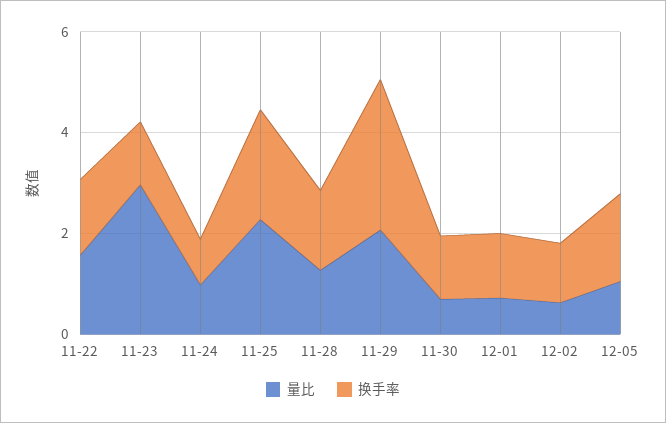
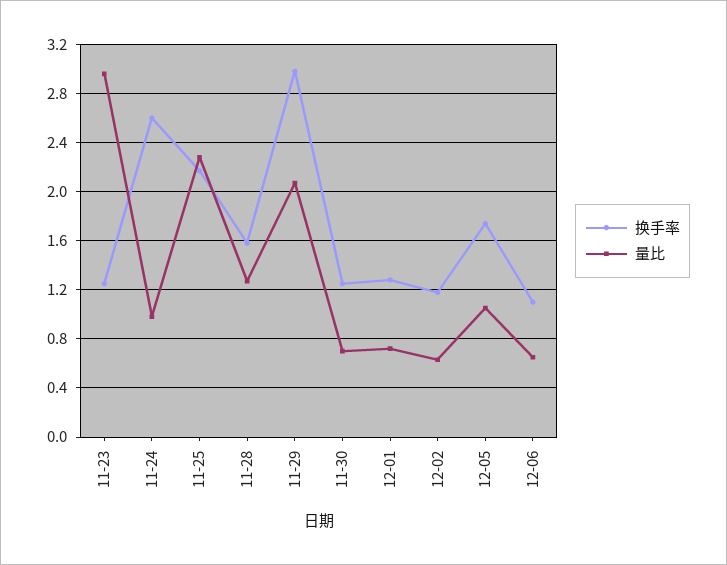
量比, 11-22: 1.5 -> none
换手率, 11-22: 1.5 -> none
换手率, 11-24: 1 -> 2.6
换手率, 12-06: none -> 1.1
量比, 12-06: none -> 0.65

